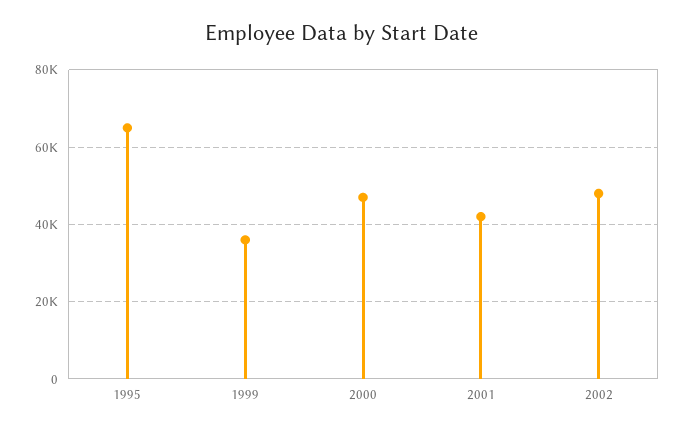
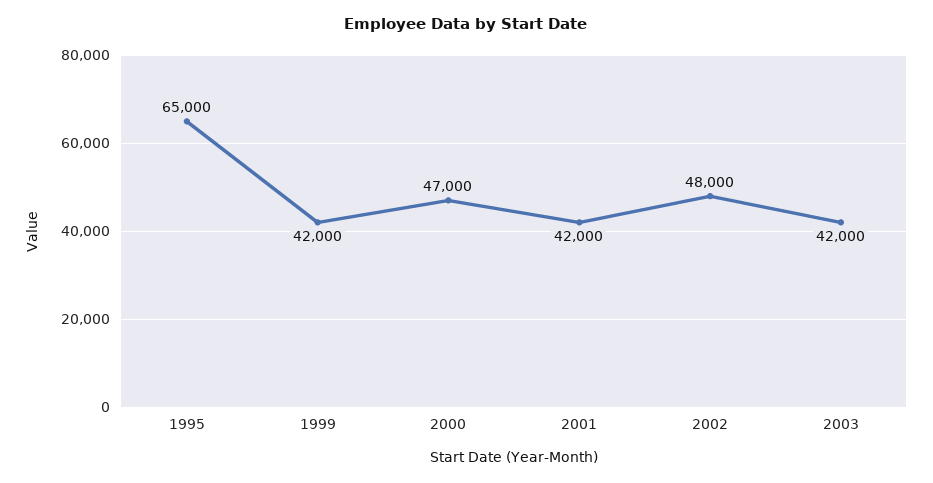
1999: 36000 -> 42000
2003: none -> 42000

